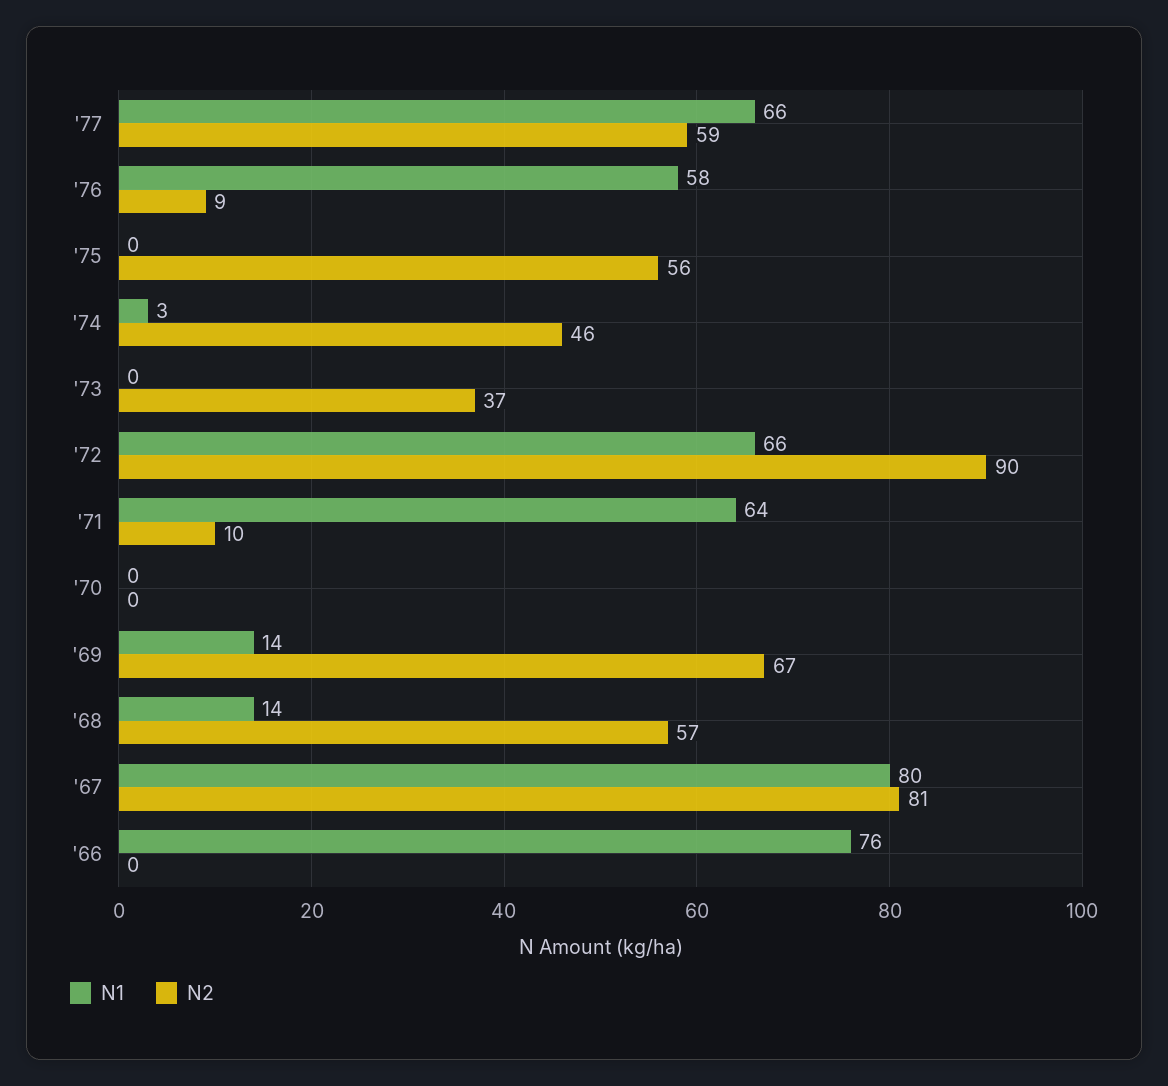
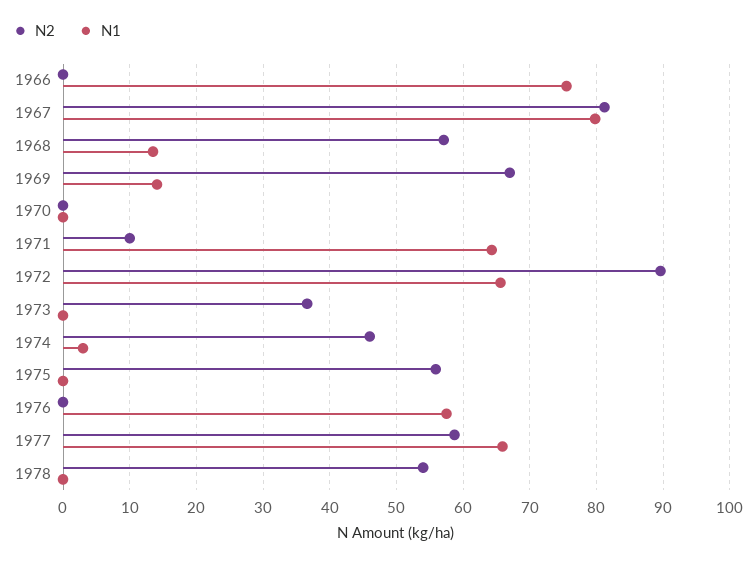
N2, '76: 9 -> 0
N2, 1978: none -> 54
N1, 1978: none -> 0

